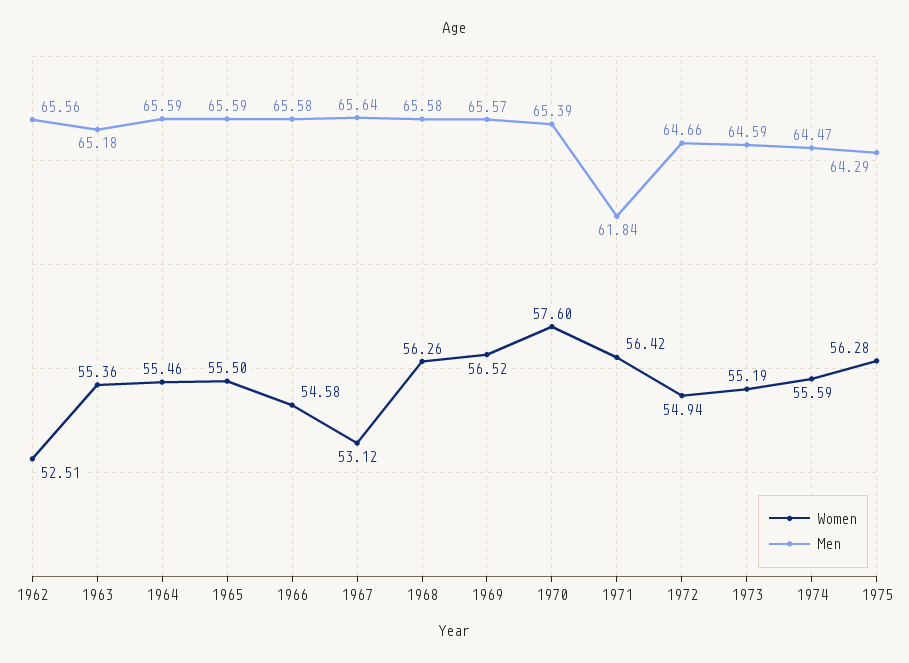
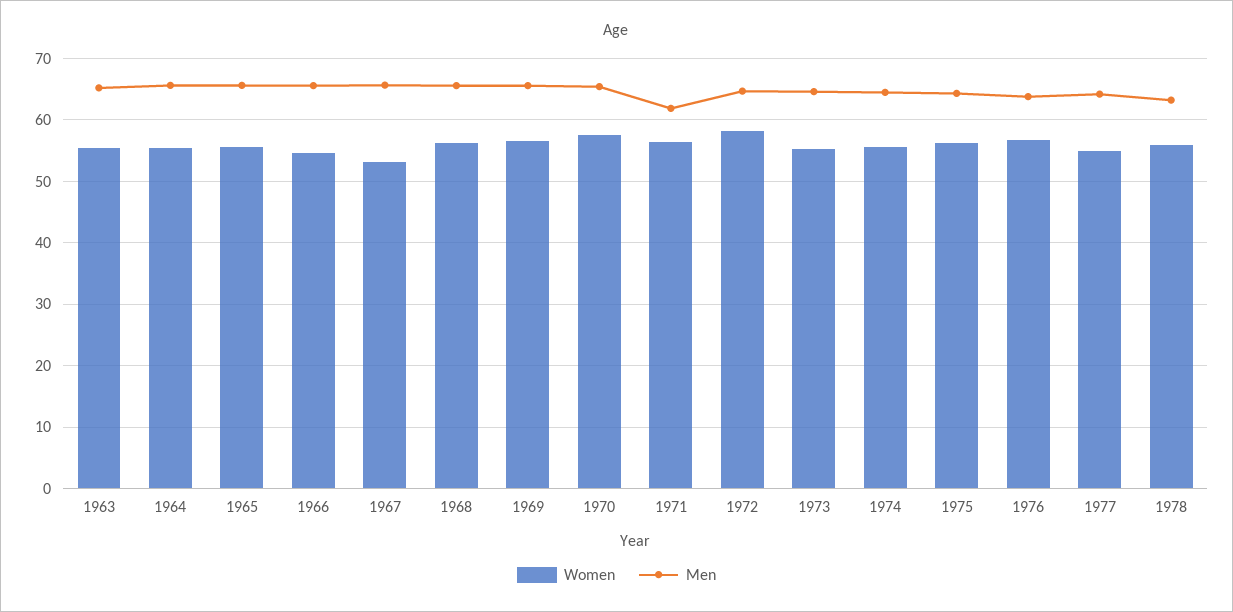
Women, 1962: 52.51 -> none
Men, 1962: 65.56 -> none
Women, 1972: 54.94 -> 58
Women, 1976: none -> 57
Men, 1976: none -> 64
Women, 1977: none -> 55
Men, 1977: none -> 64
Women, 1978: none -> 56
Men, 1978: none -> 63

